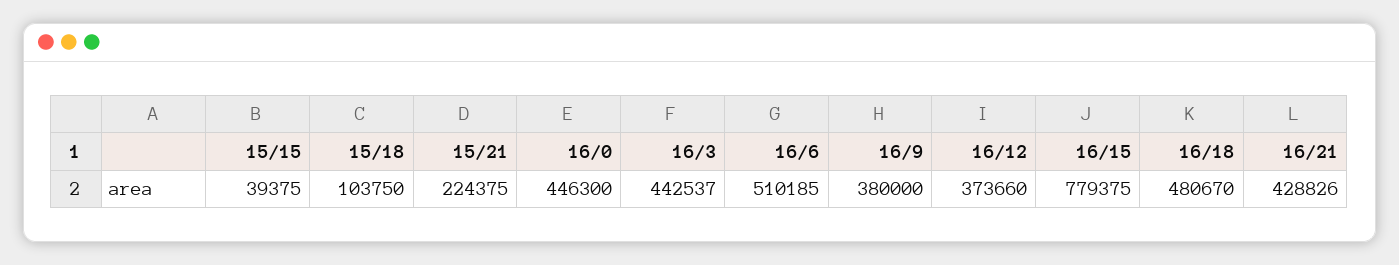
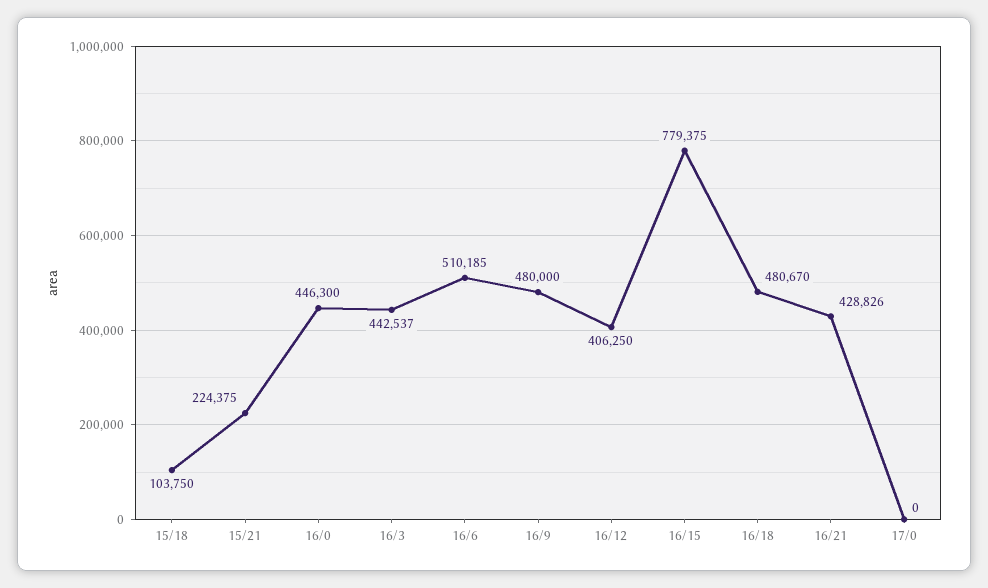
15/15: 39375 -> none
16/9: 380000 -> 480000
16/12: 373660 -> 406250
17/0: none -> 0

